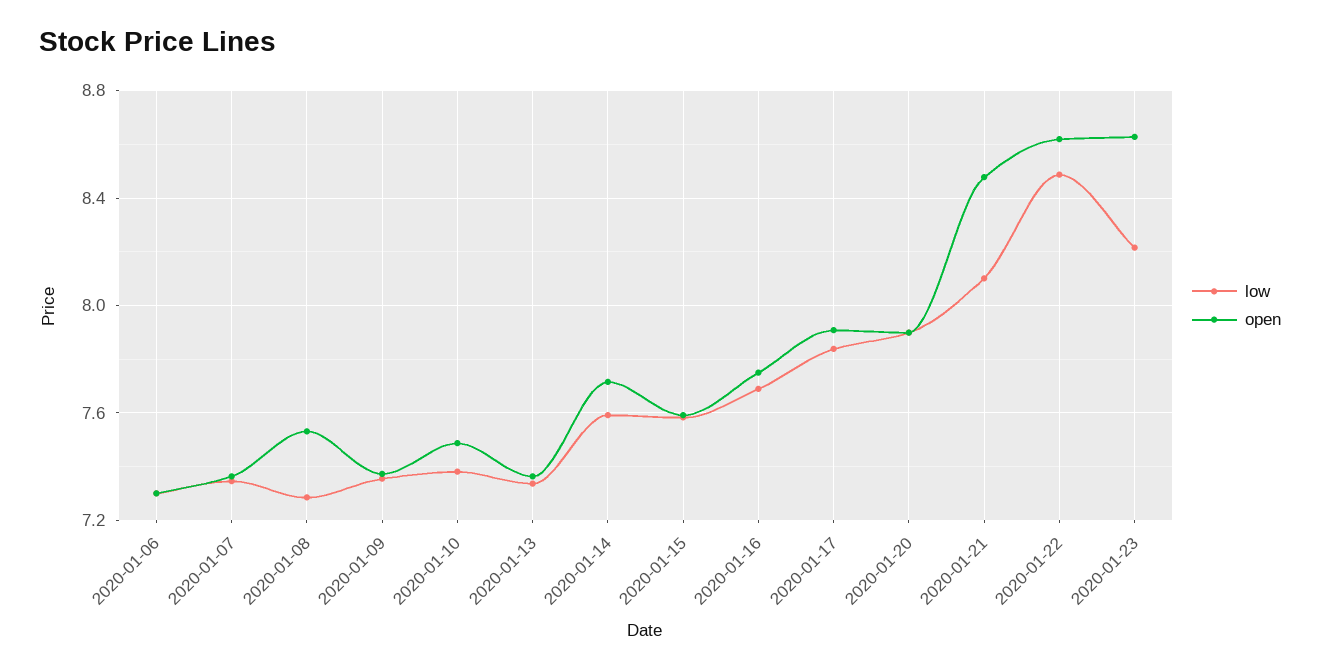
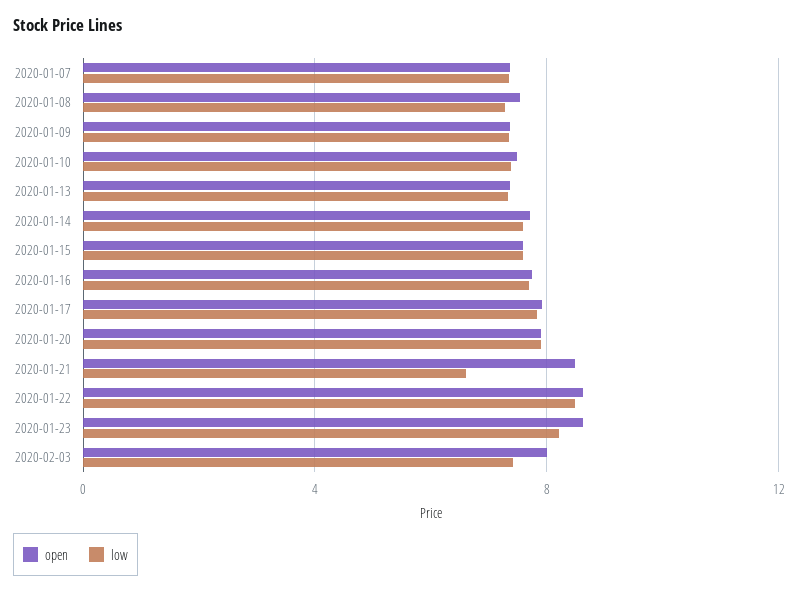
low, 2020-01-06: 7.3 -> none
open, 2020-01-06: 7.3 -> none
low, 2020-01-21: 8.1 -> 6.5
open, 2020-02-03: none -> 8
low, 2020-02-03: none -> 7.5

